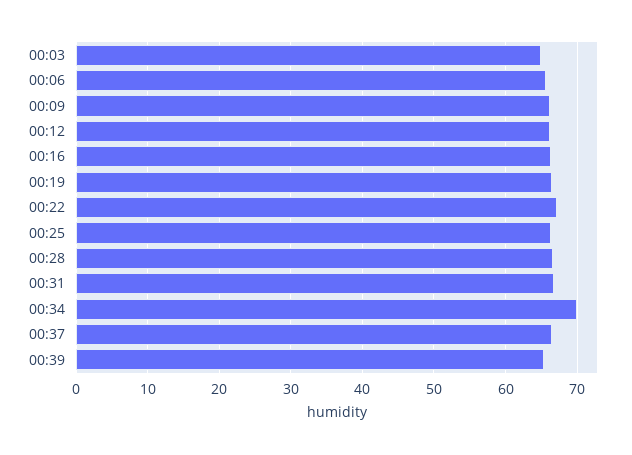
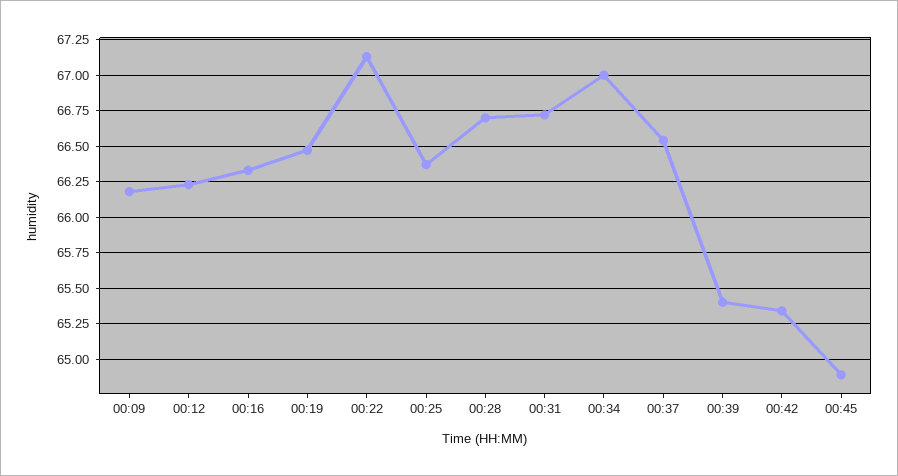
00:03: 65 -> none
00:06: 66 -> none
00:34: 70 -> 67
00:42: none -> 65.35
00:45: none -> 64.9

